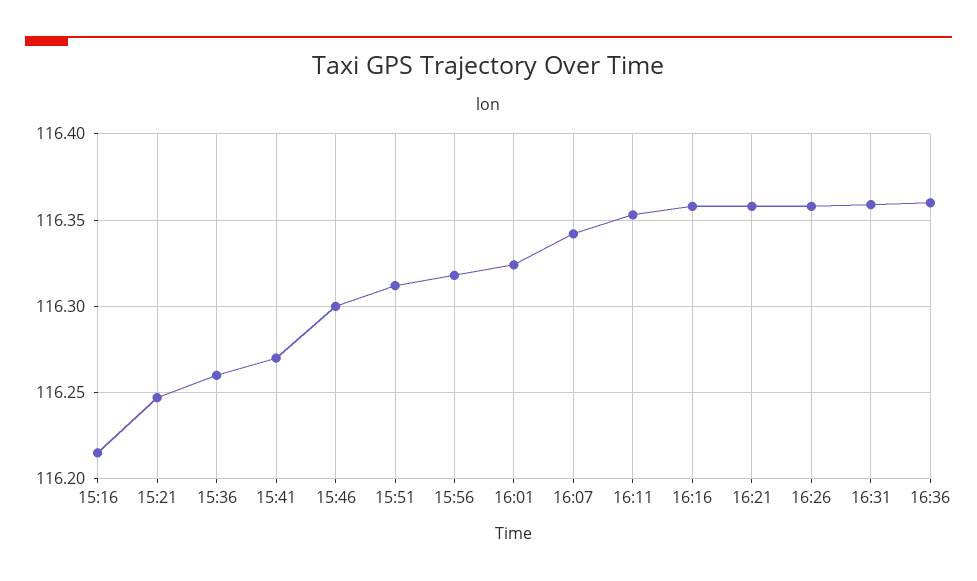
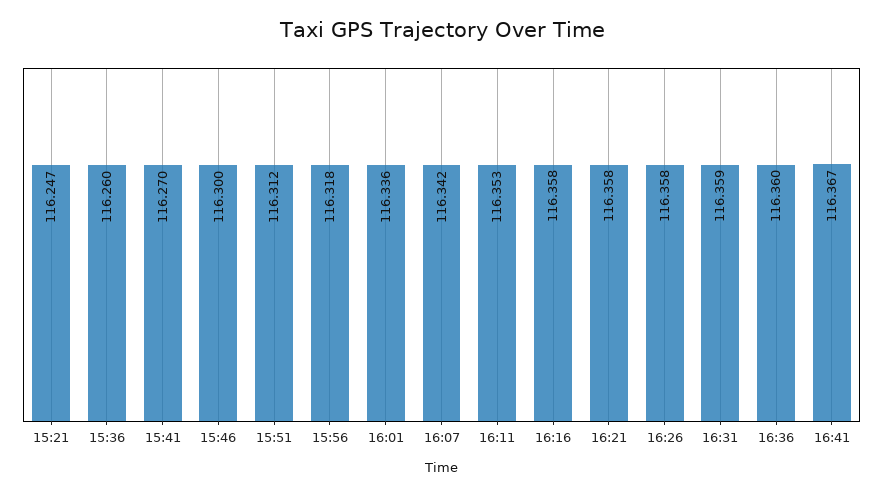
15:16: 116.215 -> none
16:01: 116.325 -> 116.336
16:41: none -> 116.367

